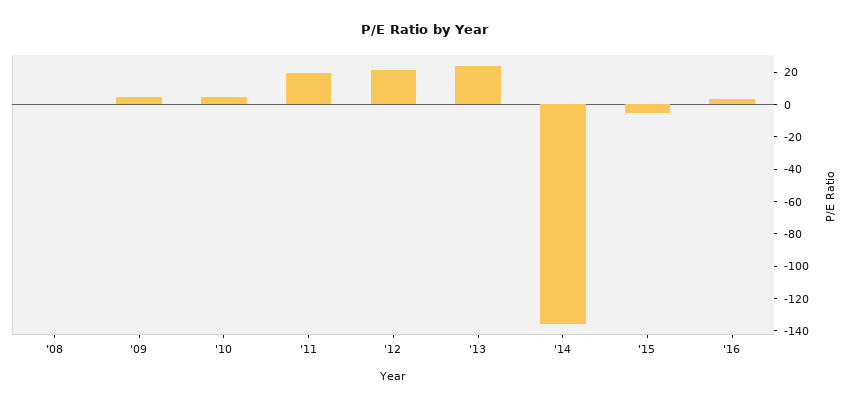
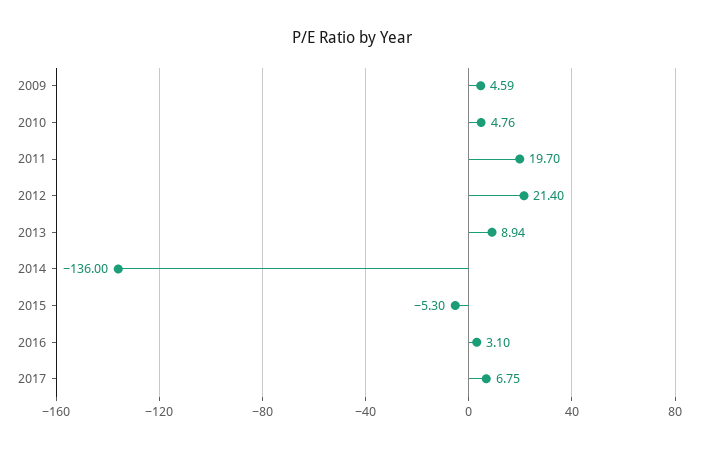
'08: 0 -> none
'13: 25 -> 8.94
2017: none -> 6.75

